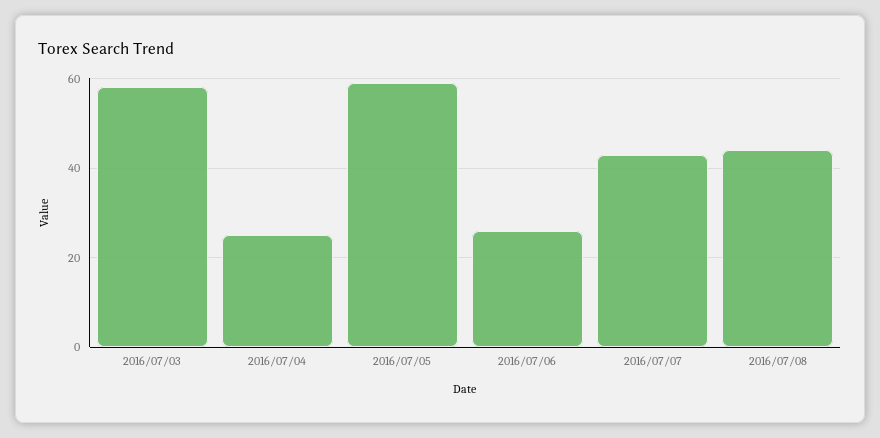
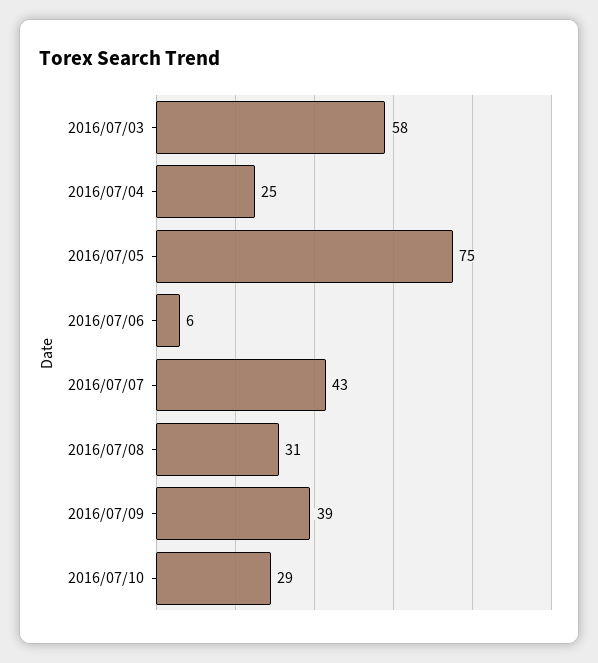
2016/07/05: 60 -> 75
2016/07/06: 25 -> 6
2016/07/08: 45 -> 31
2016/07/09: none -> 39
2016/07/10: none -> 29

